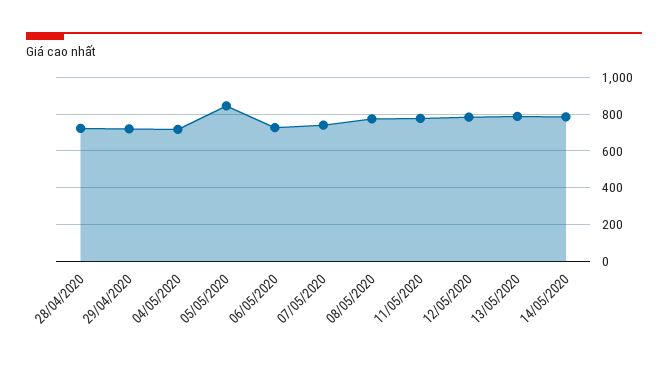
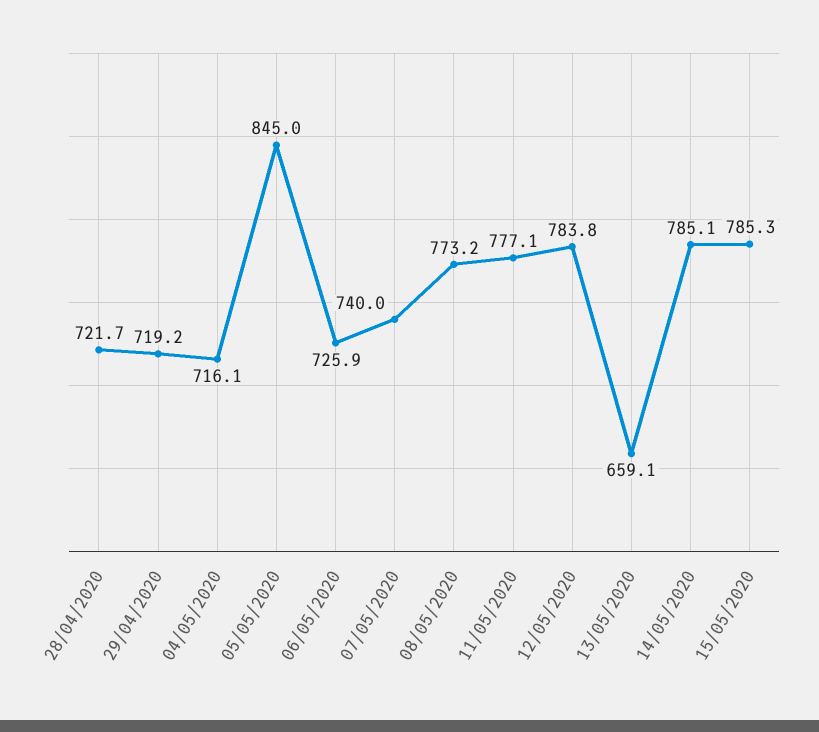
13/05/2020: 800 -> 659.1
15/05/2020: none -> 785.3

